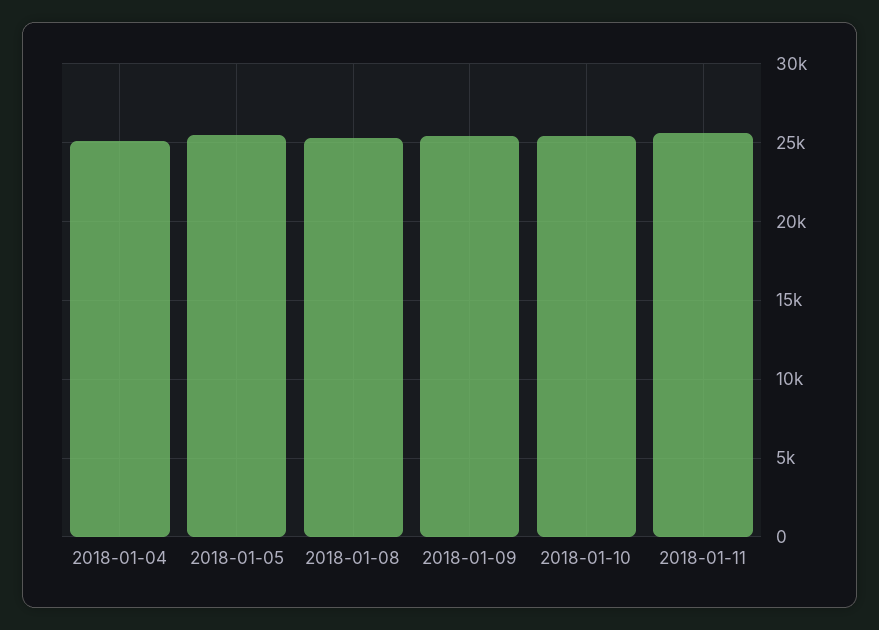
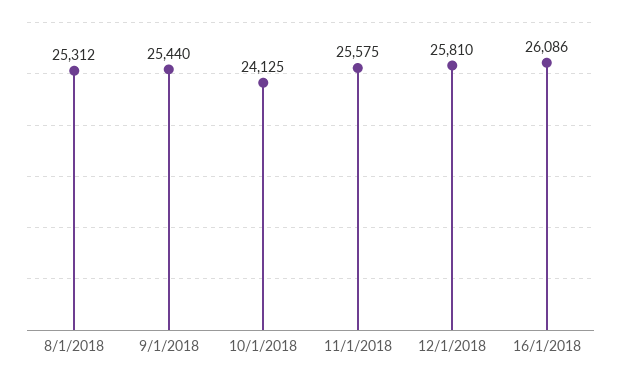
2018-01-04: 25000 -> none
2018-01-05: 25500 -> none
2018-01-10: 25500 -> 24125
12/1/2018: none -> 25810
16/1/2018: none -> 26086

